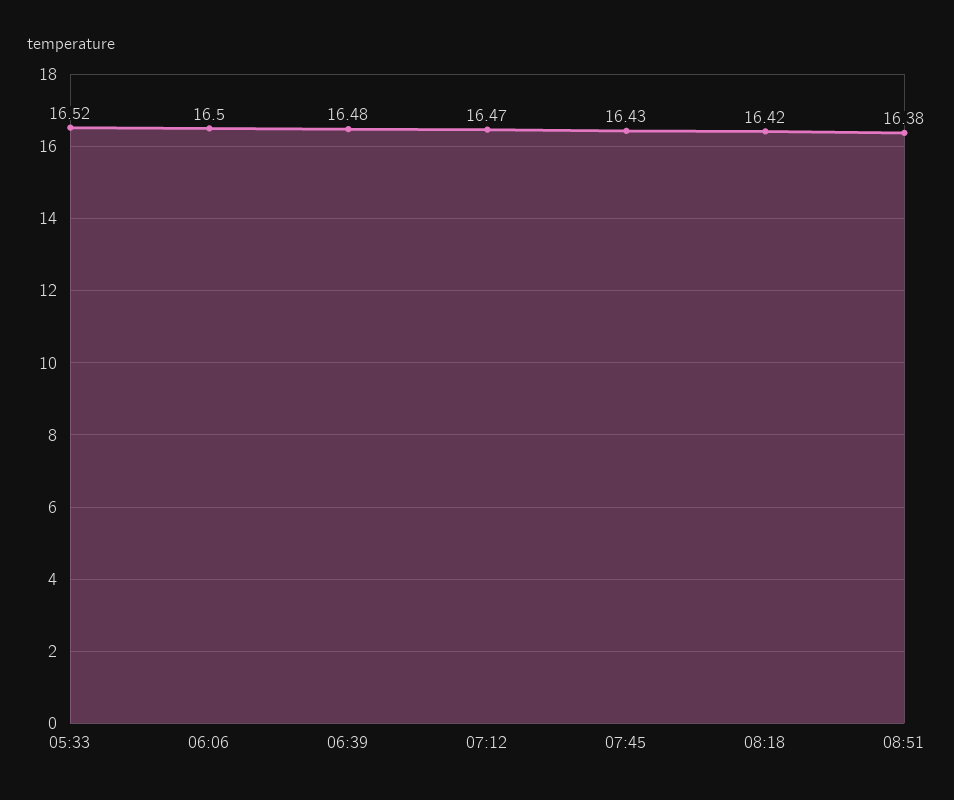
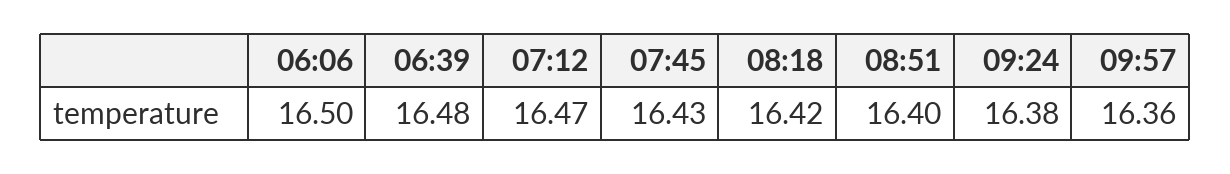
05:33: 16.52 -> none
08:51: 16.38 -> 16.4
09:24: none -> 16.38
09:57: none -> 16.36

